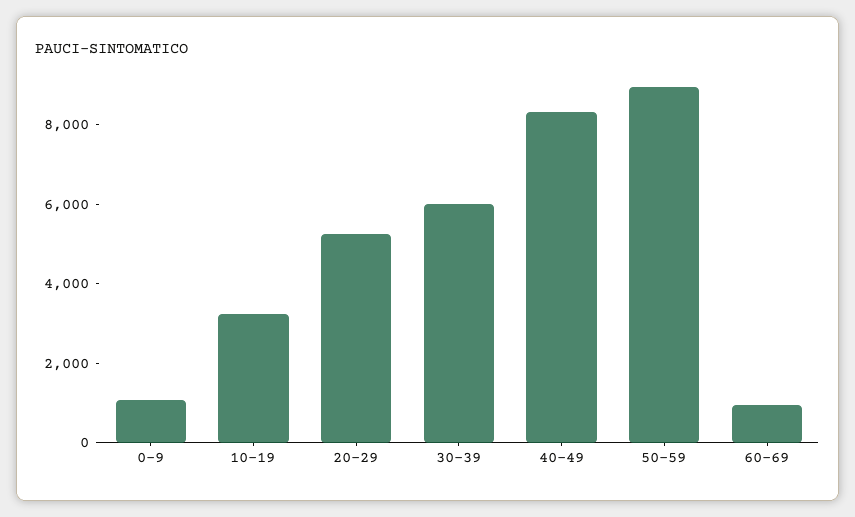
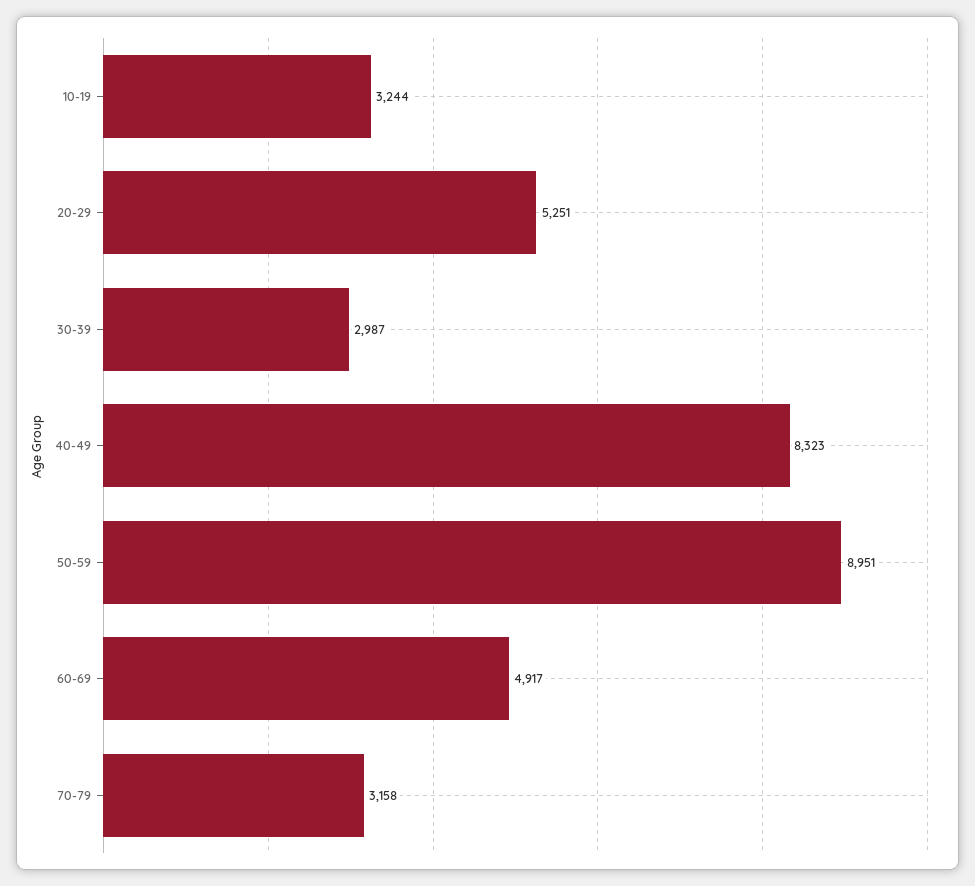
0-9: 1000 -> none
30-39: 6000 -> 2987
60-69: 1000 -> 4917
70-79: none -> 3158

